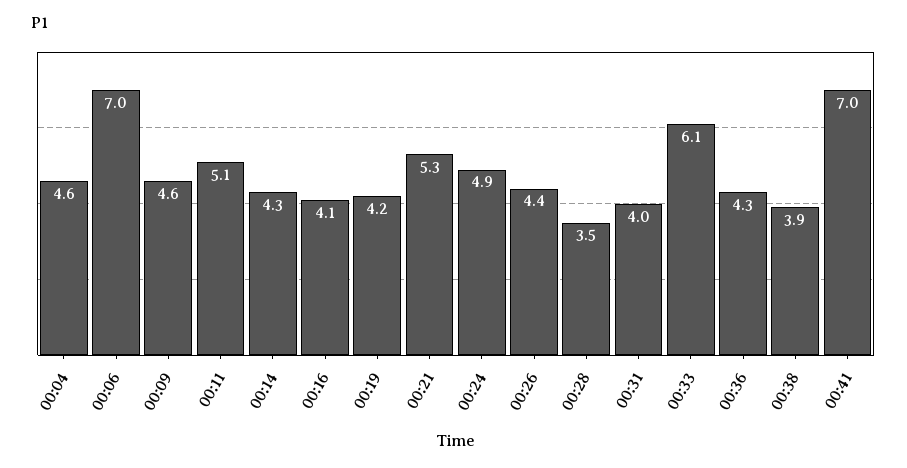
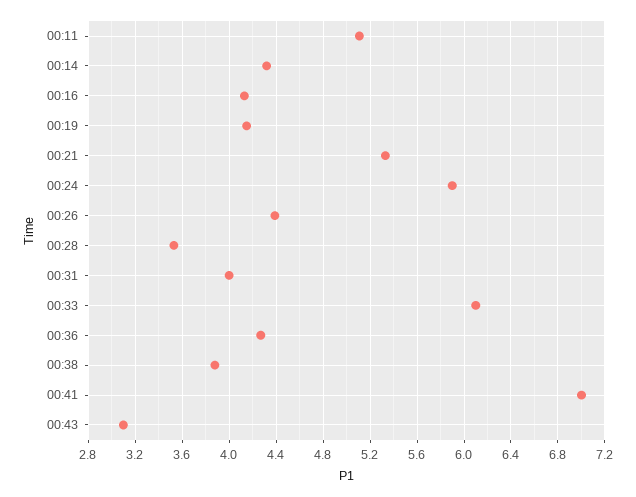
00:04: 4.6 -> none
00:06: 7 -> none
00:09: 4.6 -> none
00:24: 4.9 -> 5.9
00:43: none -> 3.1

